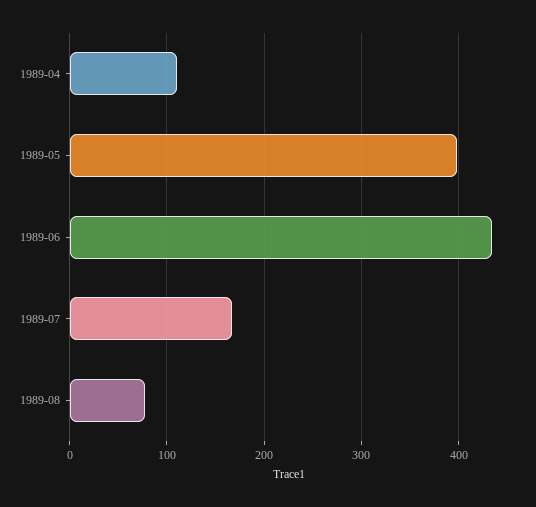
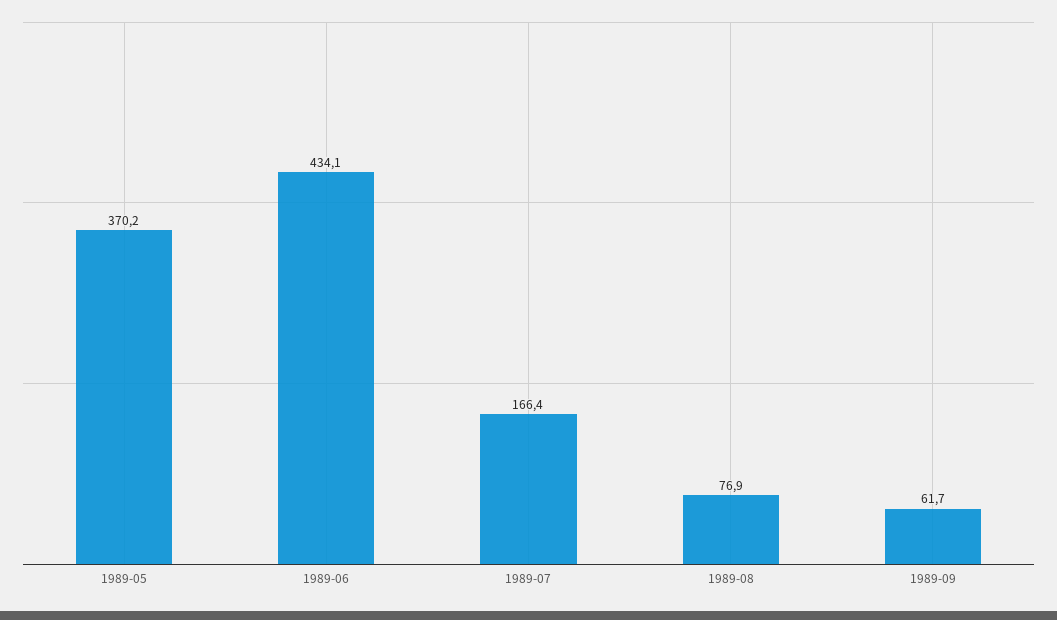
1989-04: 110 -> none
1989-05: 400 -> 370.2
1989-09: none -> 61.7

